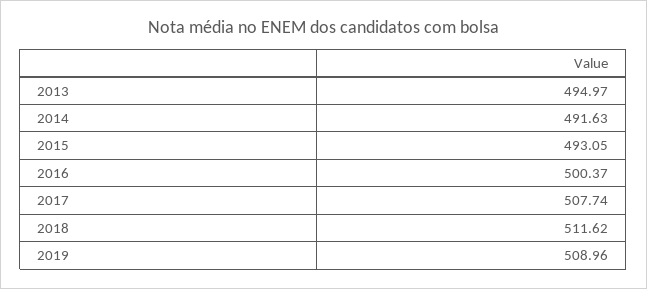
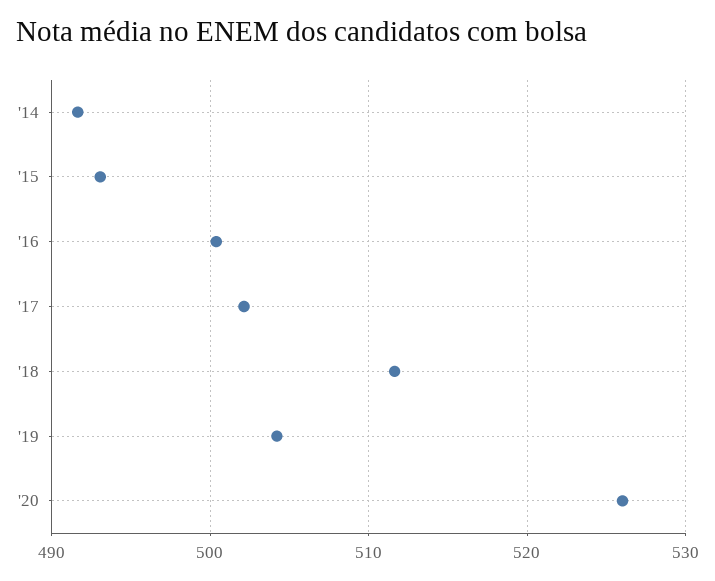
2013: 494.97 -> none
2017: 507.74 -> 502
2019: 508.96 -> 504
'20: none -> 526

